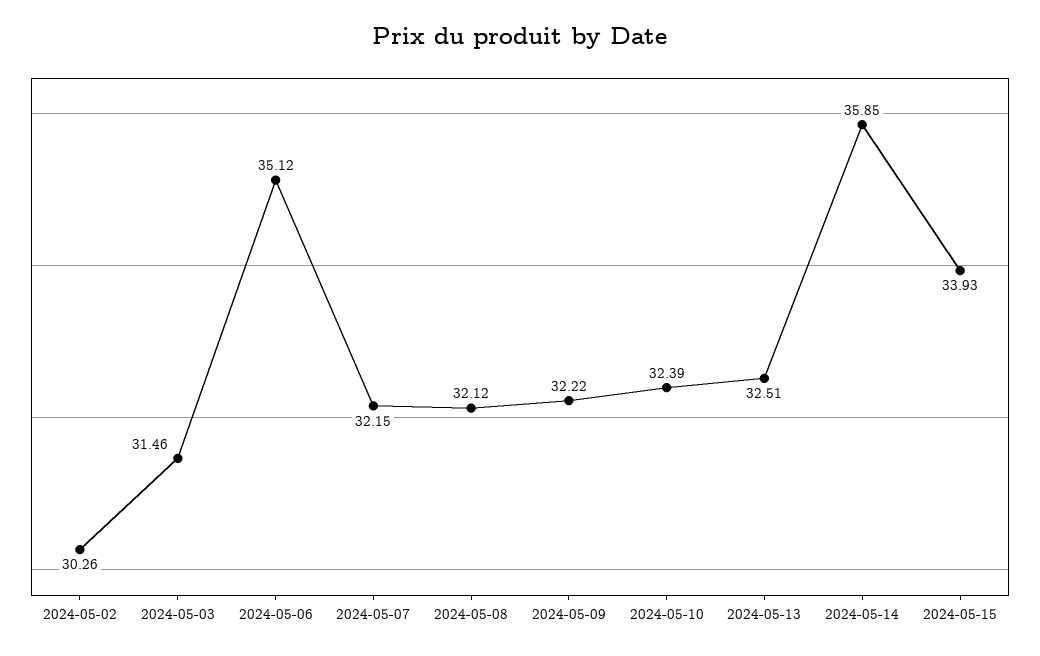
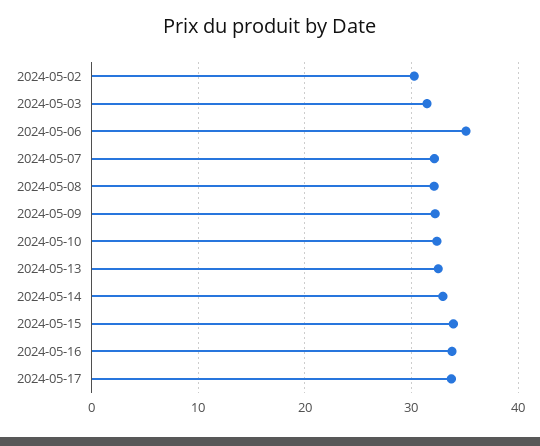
2024-05-14: 35.85 -> 33
2024-05-16: none -> 34
2024-05-17: none -> 34

